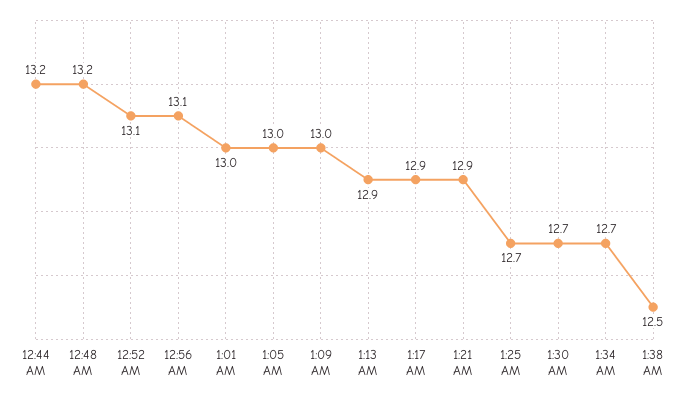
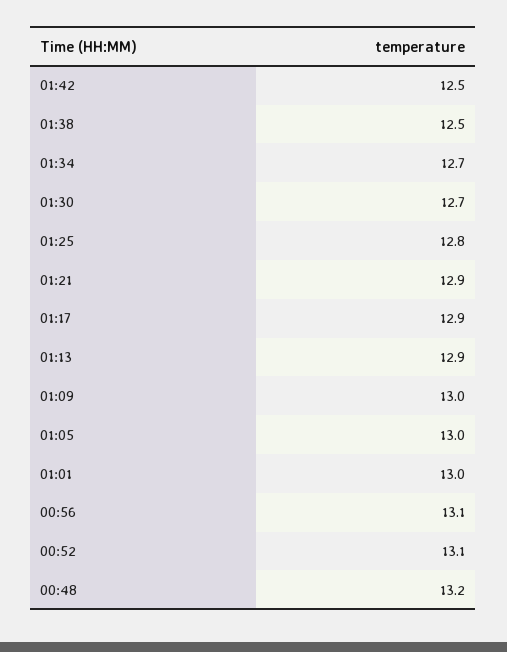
12:44 AM: 13.2 -> none
1:25 AM: 12.7 -> 12.8
01:42: none -> 12.5

